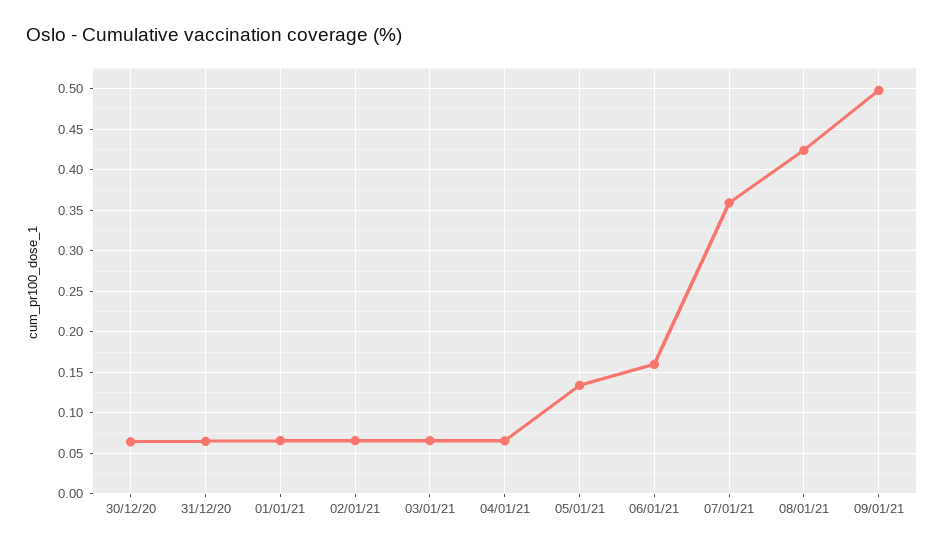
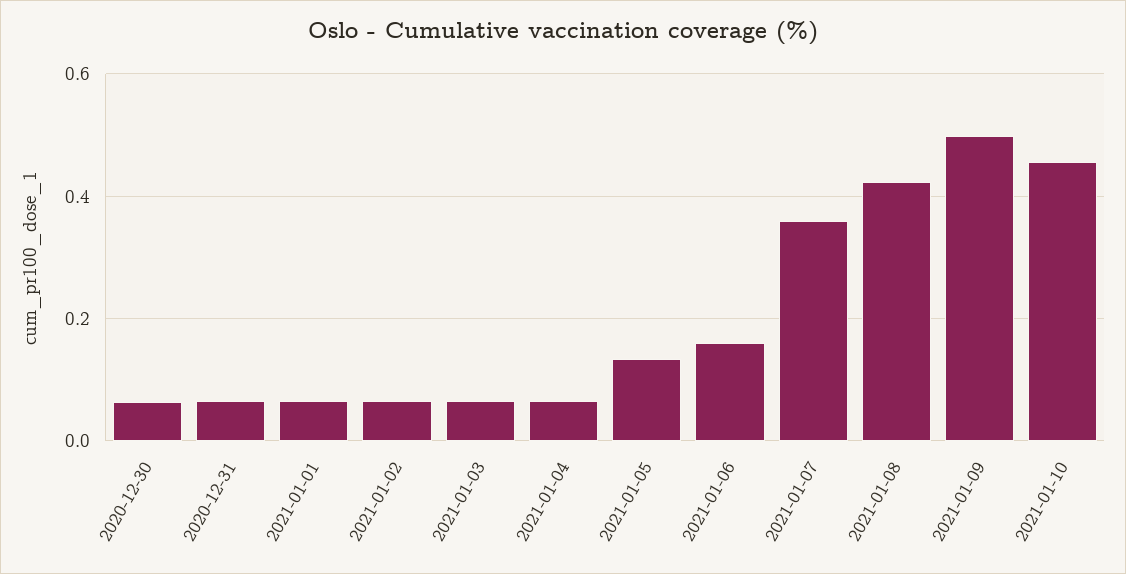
2021-01-10: none -> 0.46

